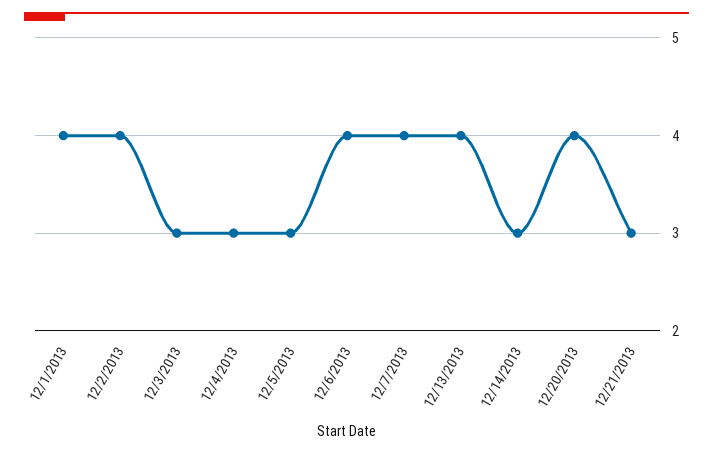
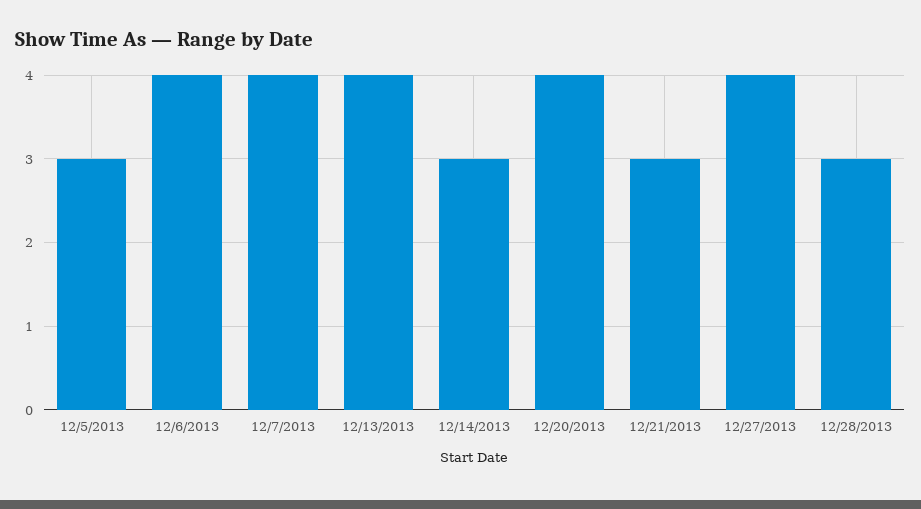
12/1/2013: 4 -> none
12/2/2013: 4 -> none
12/3/2013: 3 -> none
12/4/2013: 3 -> none
12/27/2013: none -> 4
12/28/2013: none -> 3

